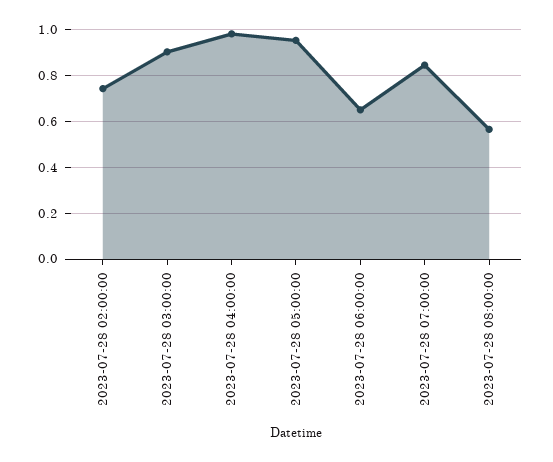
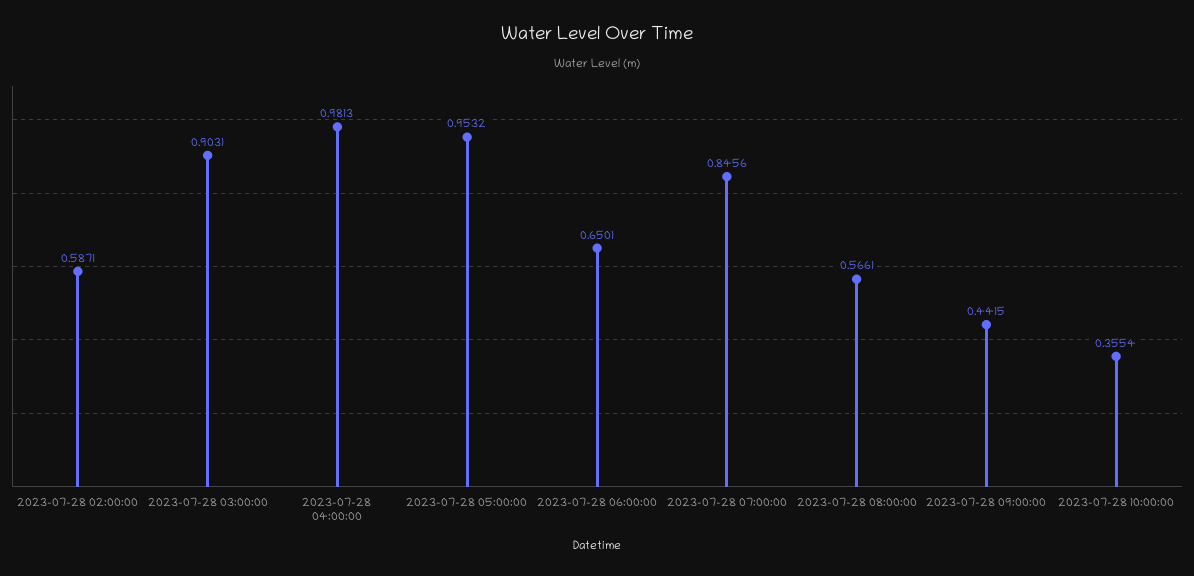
2023-07-28 02:00:00: 0.75 -> 0.5871
2023-07-28 09:00:00: none -> 0.4415
2023-07-28 10:00:00: none -> 0.3554

